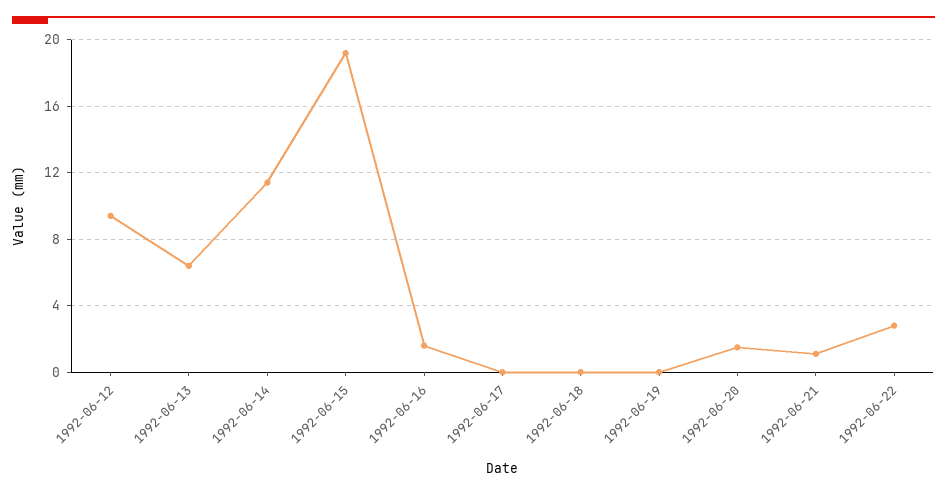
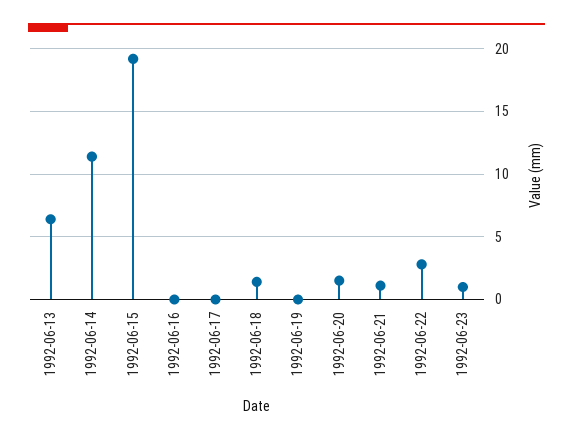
1992-06-12: 9.5 -> none
1992-06-16: 1.5 -> 0
1992-06-18: 0 -> 1.5
1992-06-23: none -> 1

